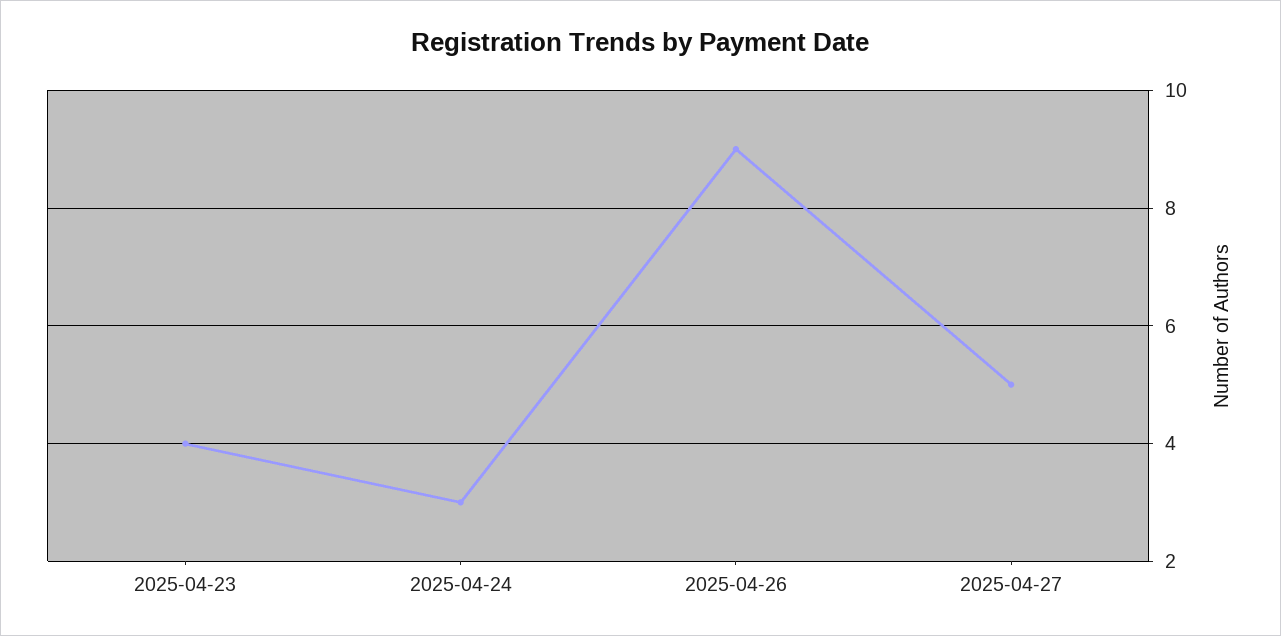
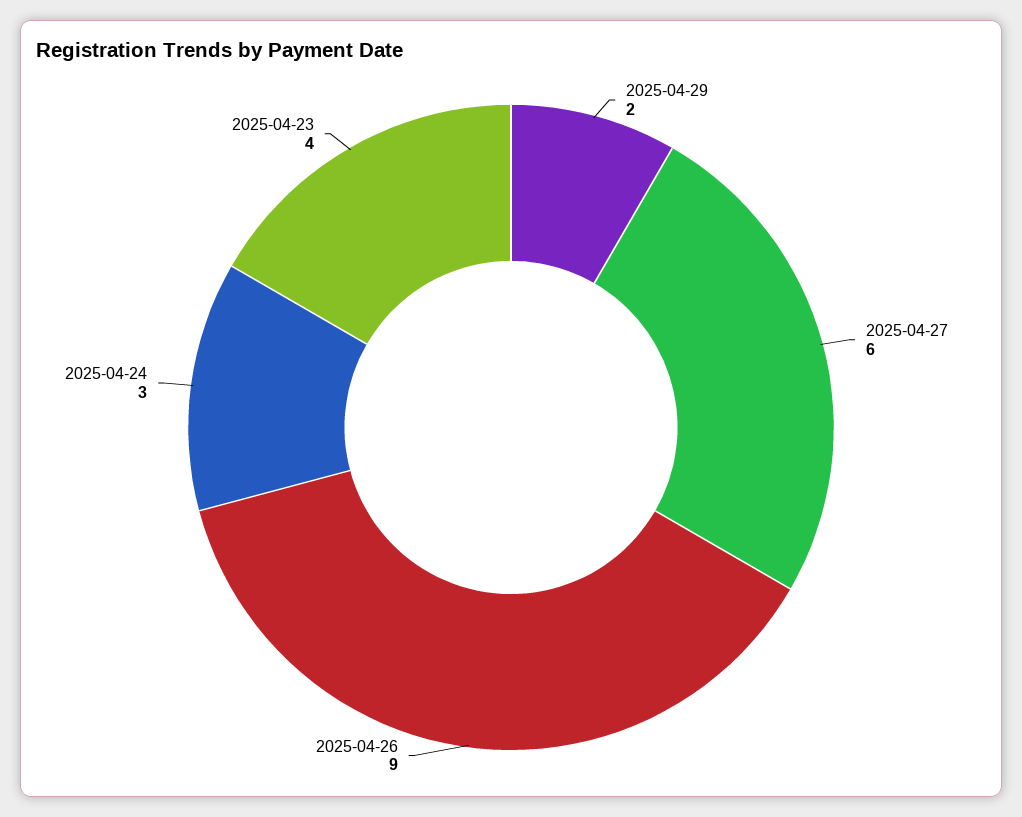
2025-04-27: 5 -> 6
2025-04-29: none -> 2

